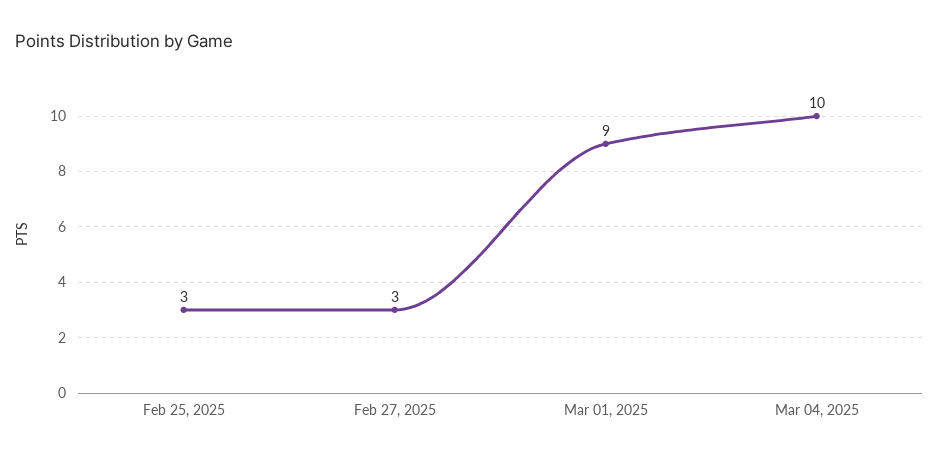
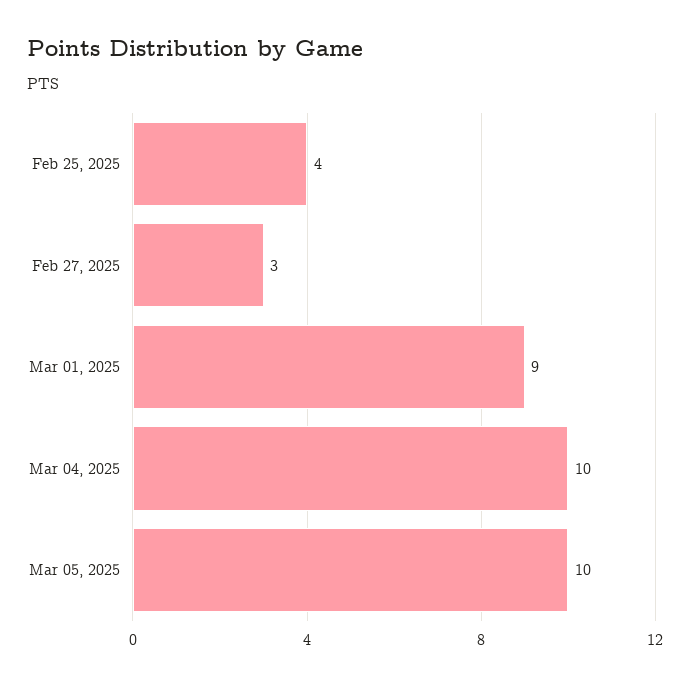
Feb 25, 2025: 3 -> 4
Mar 05, 2025: none -> 10

